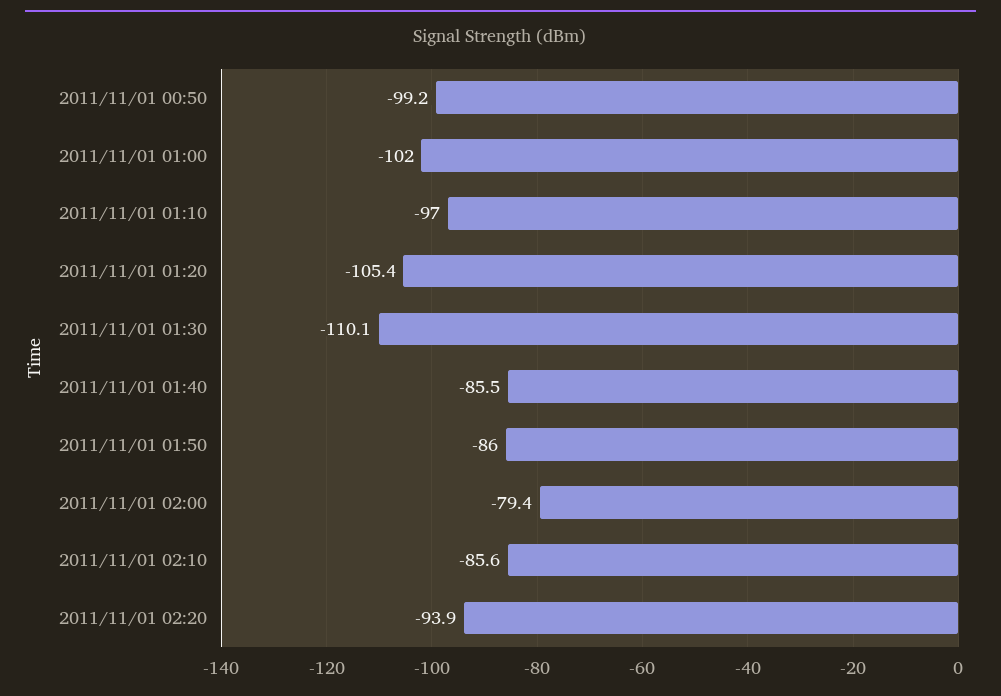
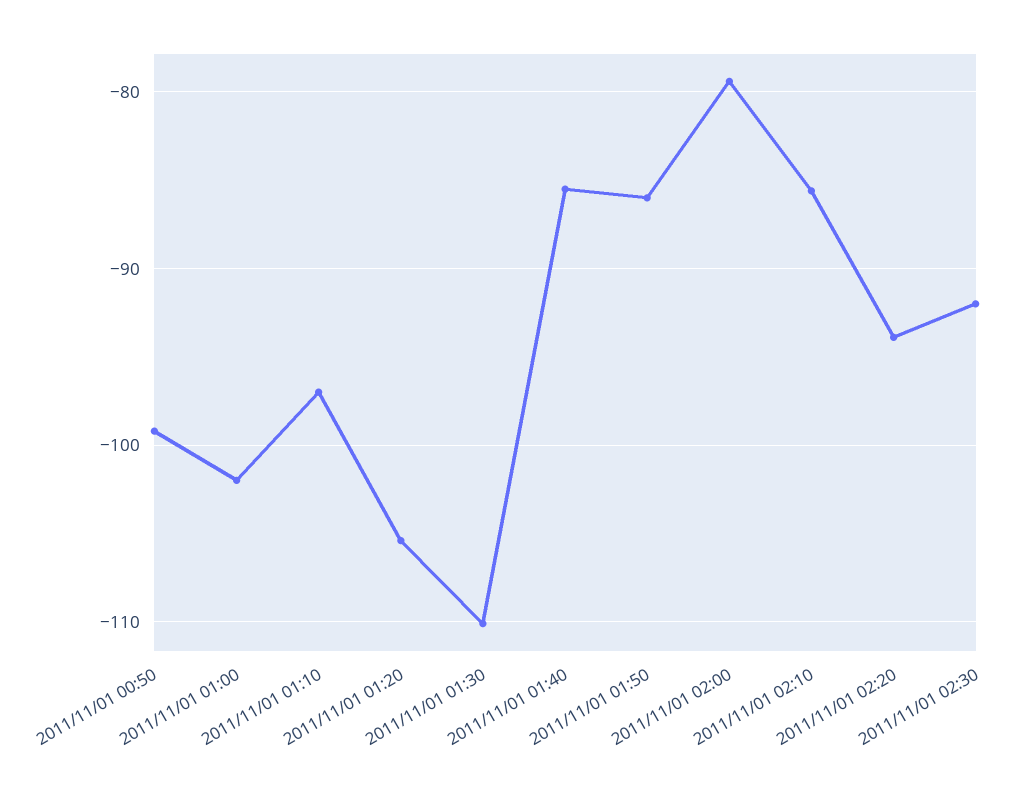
2011/11/01 02:30: none -> -92

